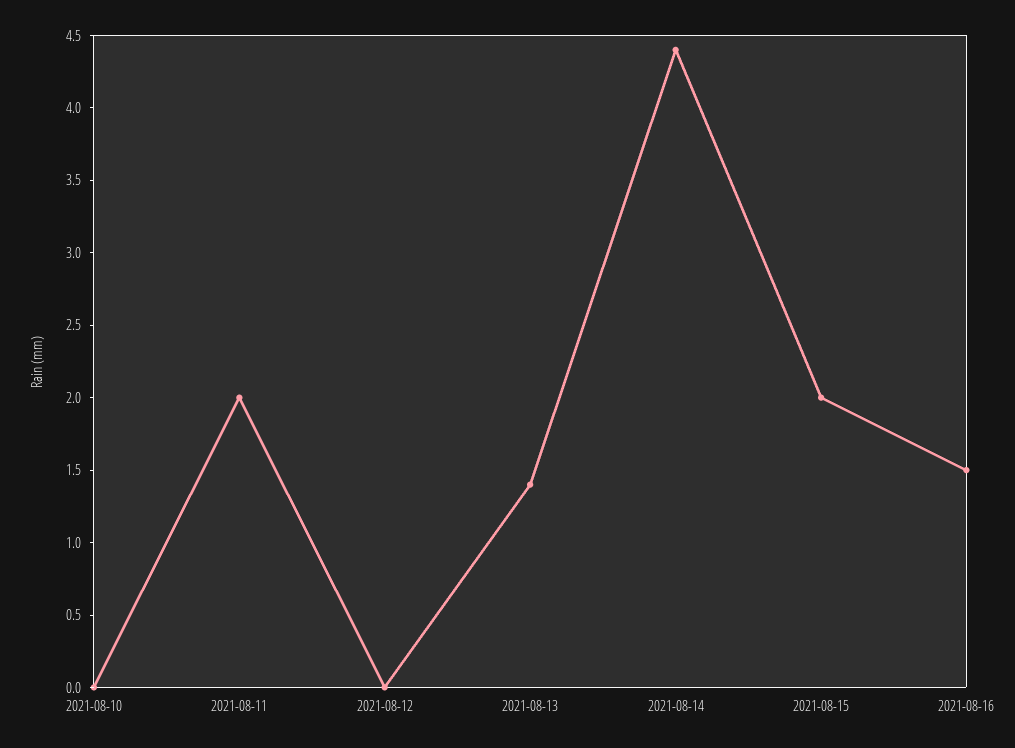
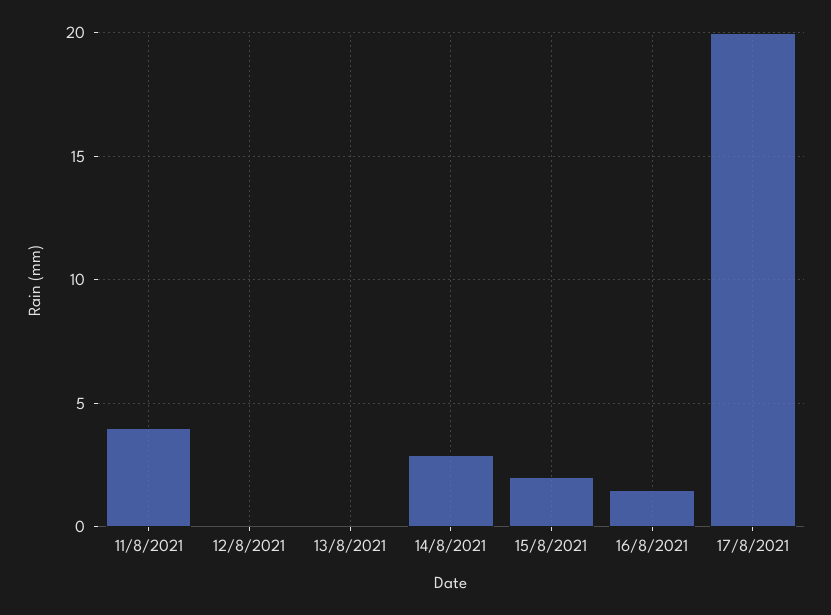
2021-08-10: 0 -> none
2021-08-11: 2 -> 4
2021-08-13: 1.4 -> 0
2021-08-14: 4.4 -> 3
17/8/2021: none -> 20

